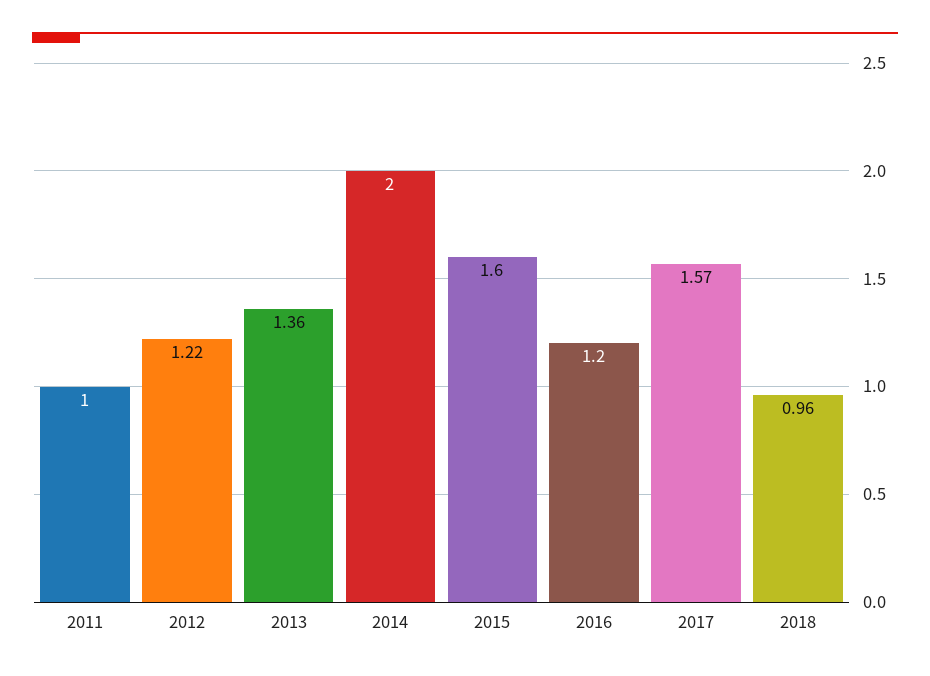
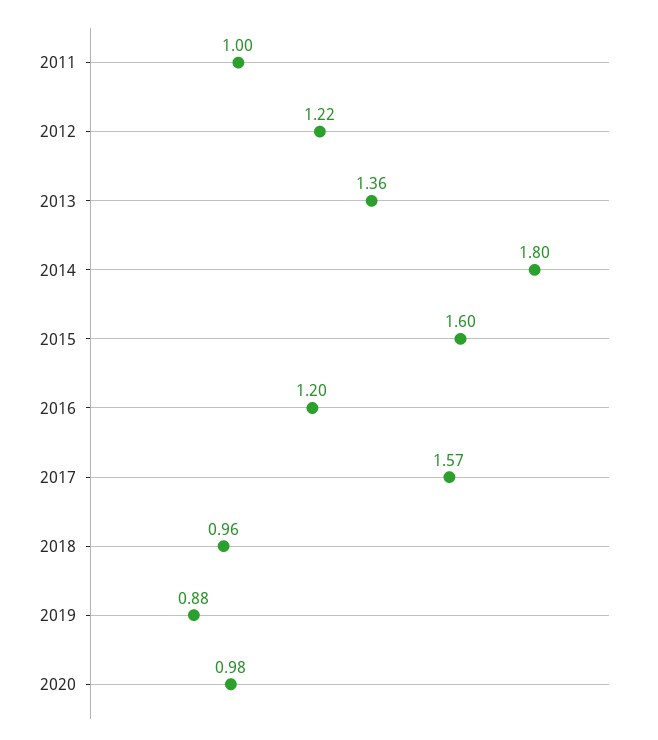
2014: 2 -> 1.8
2019: none -> 0.88
2020: none -> 0.98

